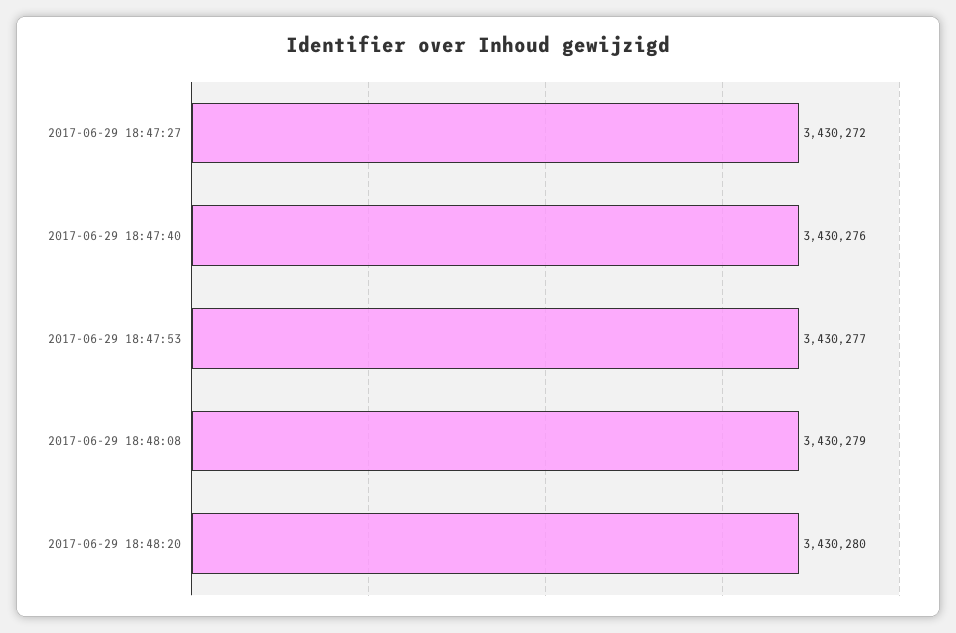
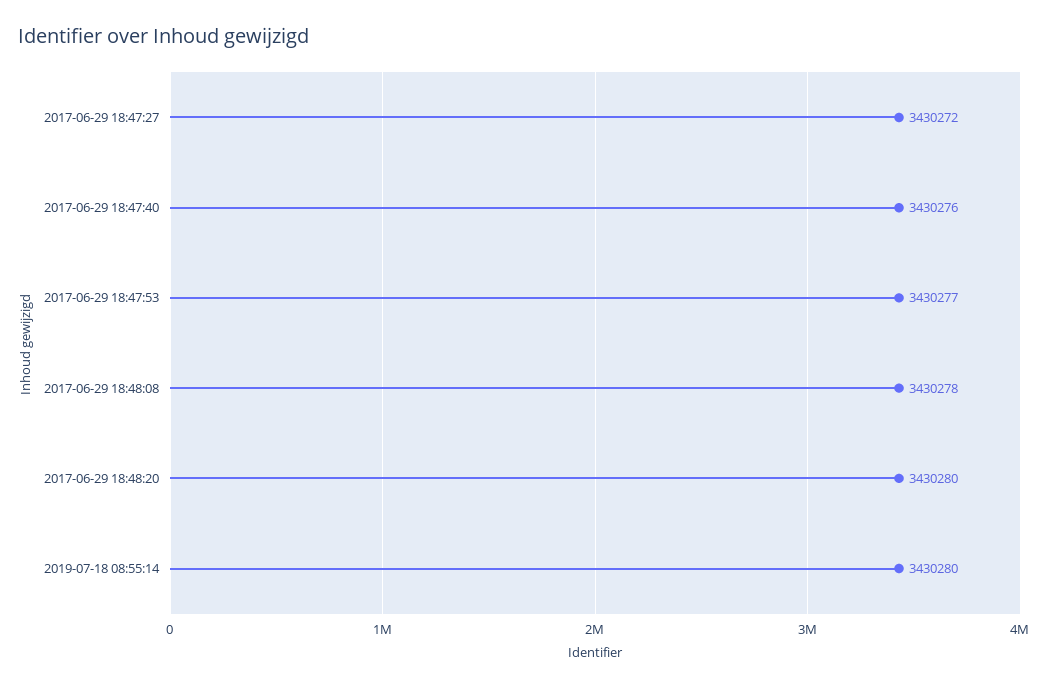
2017-06-29 18:48:08: 3430279 -> 3430278
2019-07-18 08:55:14: none -> 3430280

